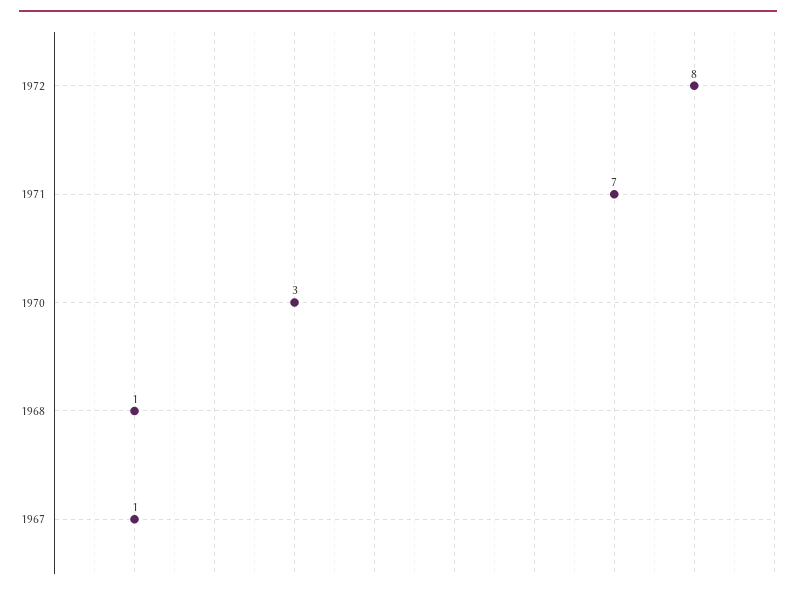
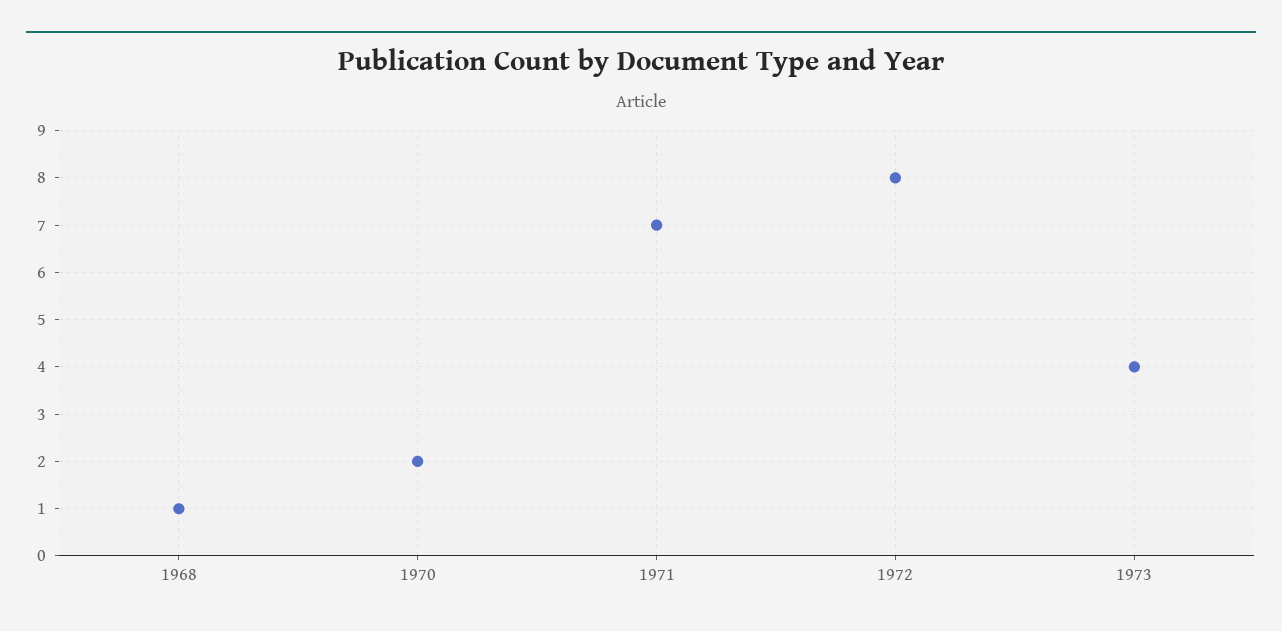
1970: 3 -> 2
1967: 1 -> none
1973: none -> 4

